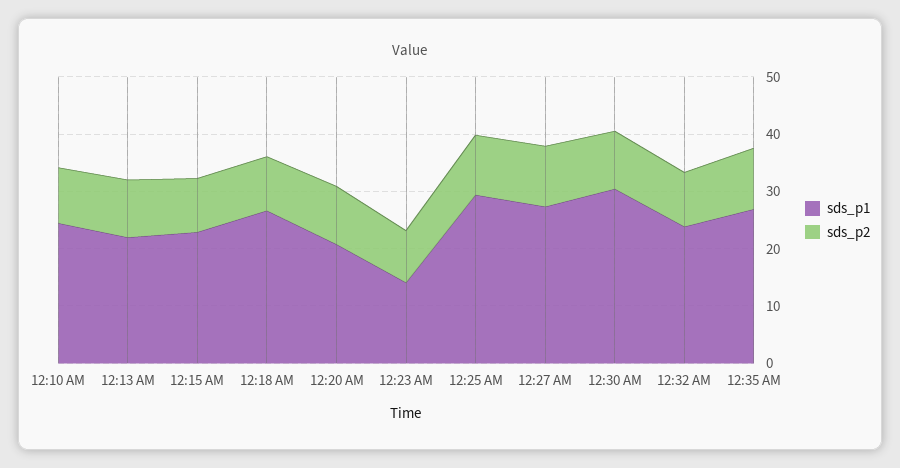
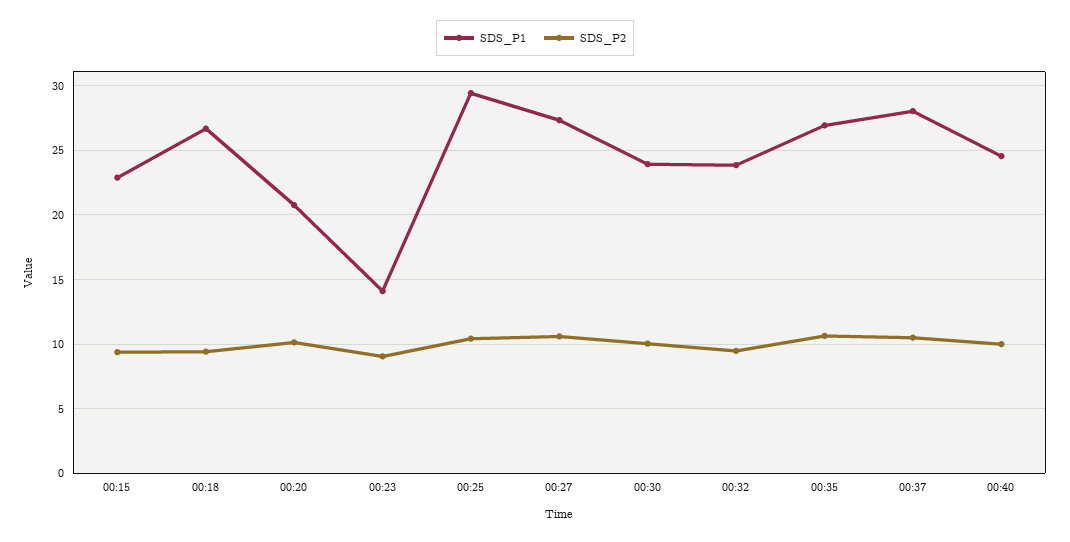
sds_p1, 12:10 AM: 24 -> none
sds_p2, 12:10 AM: 10 -> none
sds_p1, 12:13 AM: 22 -> none
sds_p2, 12:13 AM: 10 -> none
sds_p1, 12:30 AM: 30 -> 24
sds_p1, 00:37: none -> 28
sds_p2, 00:37: none -> 10.5
sds_p1, 00:40: none -> 24.5
sds_p2, 00:40: none -> 10

